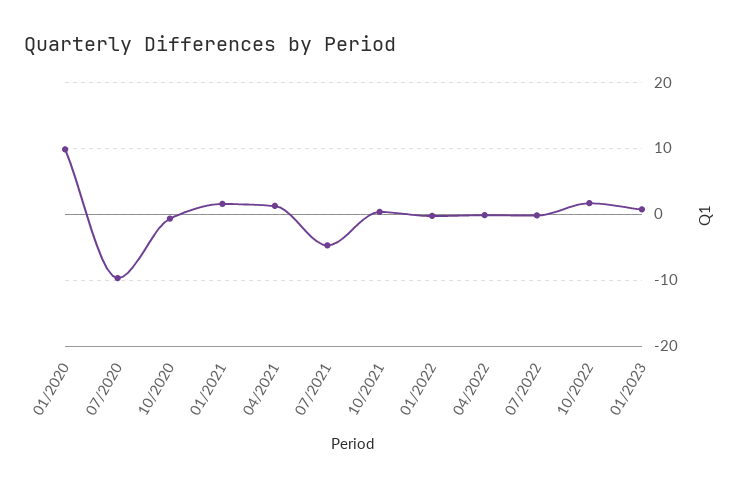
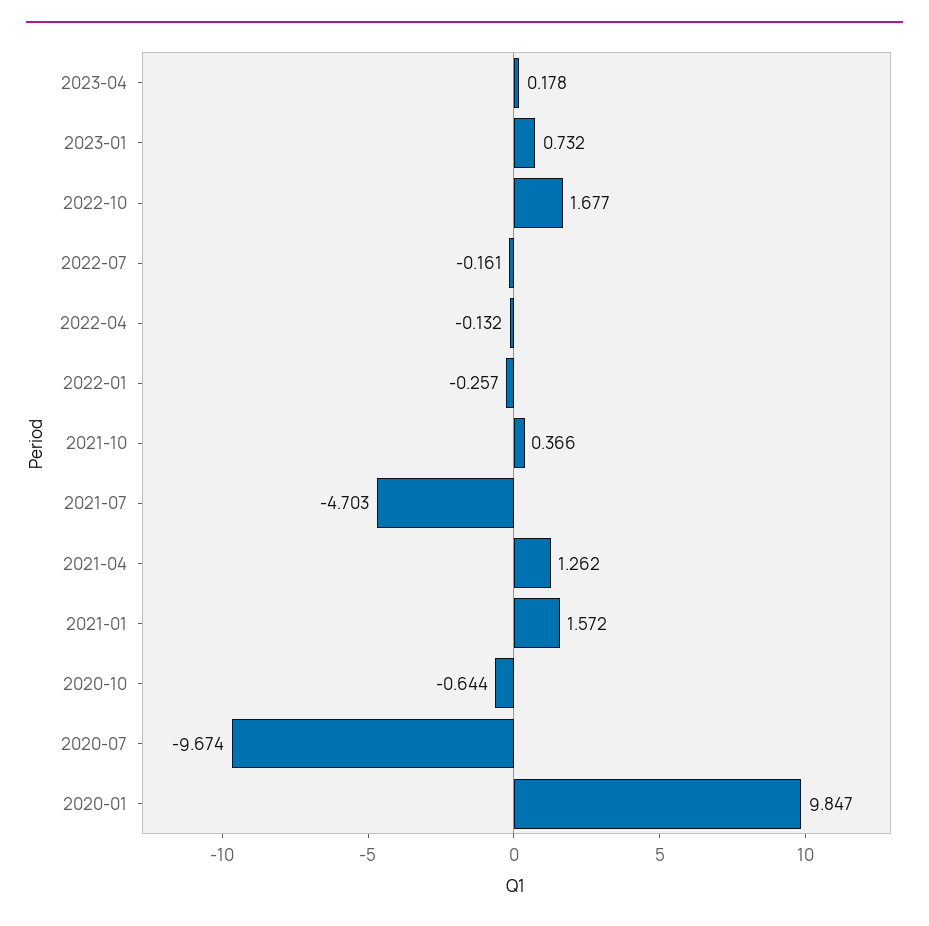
2023-04: none -> 0.178

